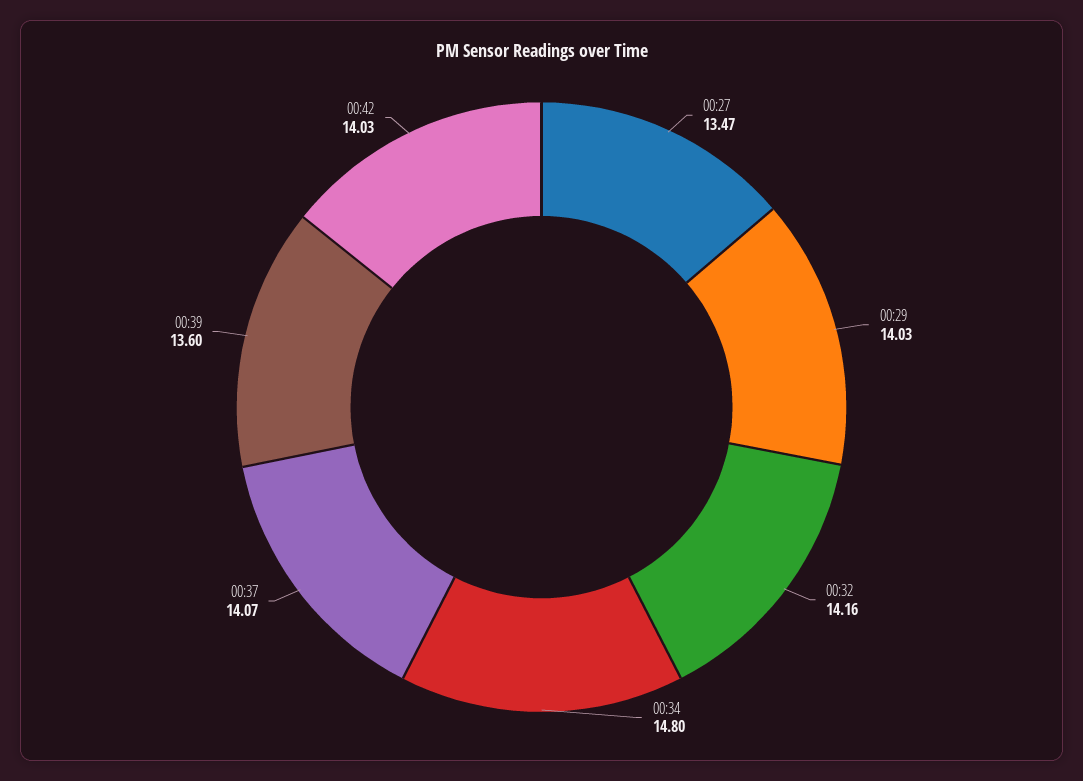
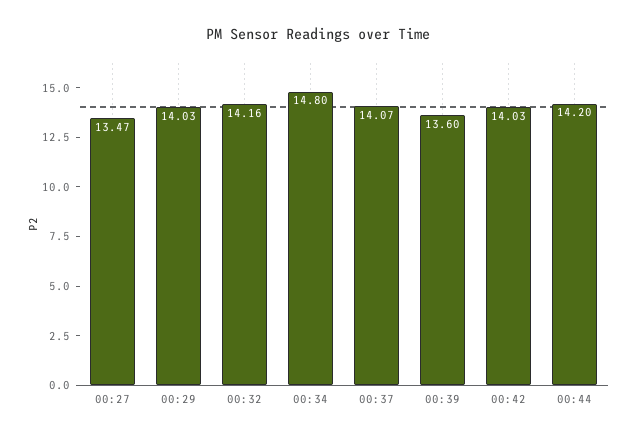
00:44: none -> 14.2

